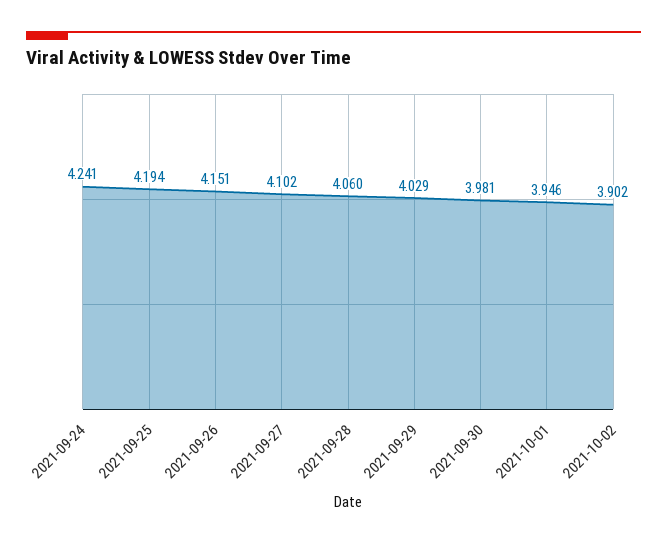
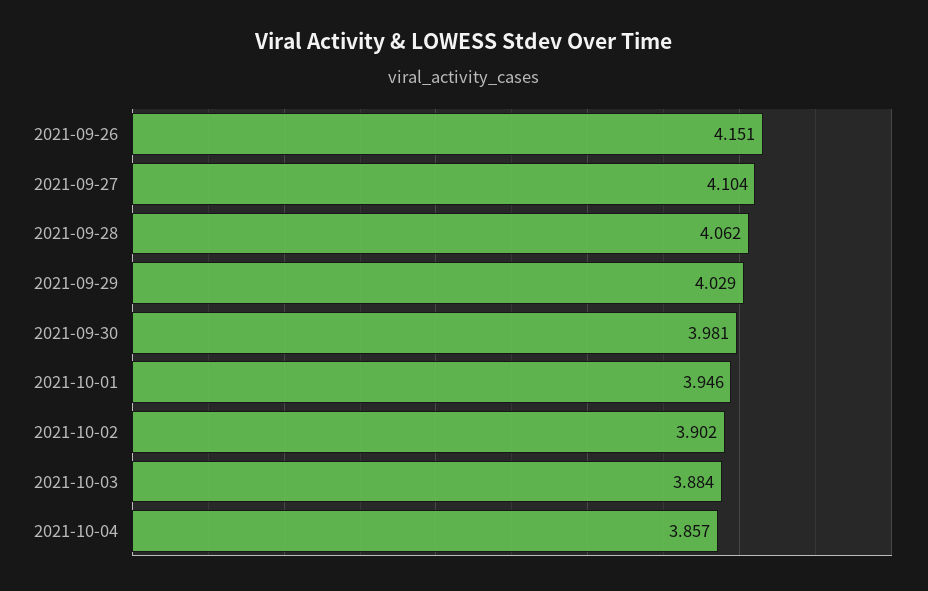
2021-09-24: 4.241 -> none
2021-09-25: 4.194 -> none
2021-09-27: 4.102 -> 4.104
2021-09-28: 4.06 -> 4.062
2021-10-03: none -> 3.884
2021-10-04: none -> 3.857

